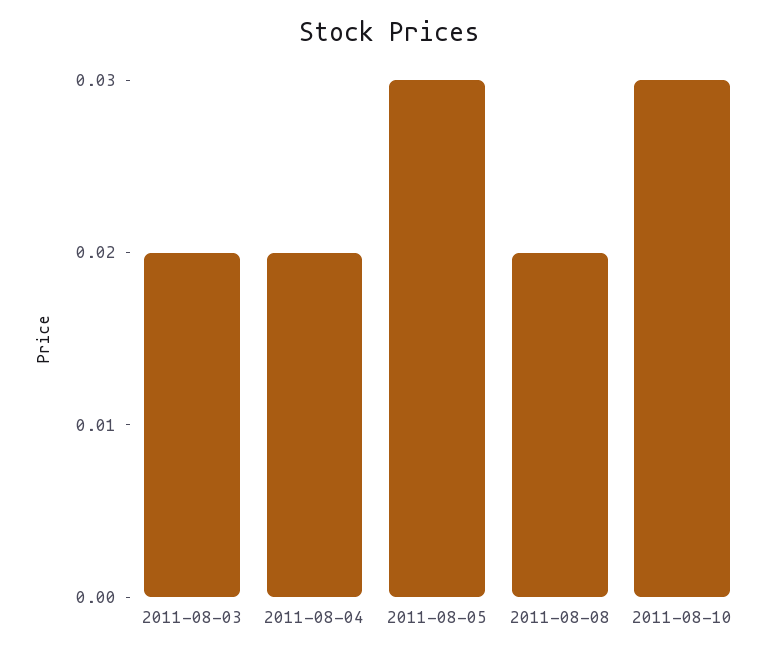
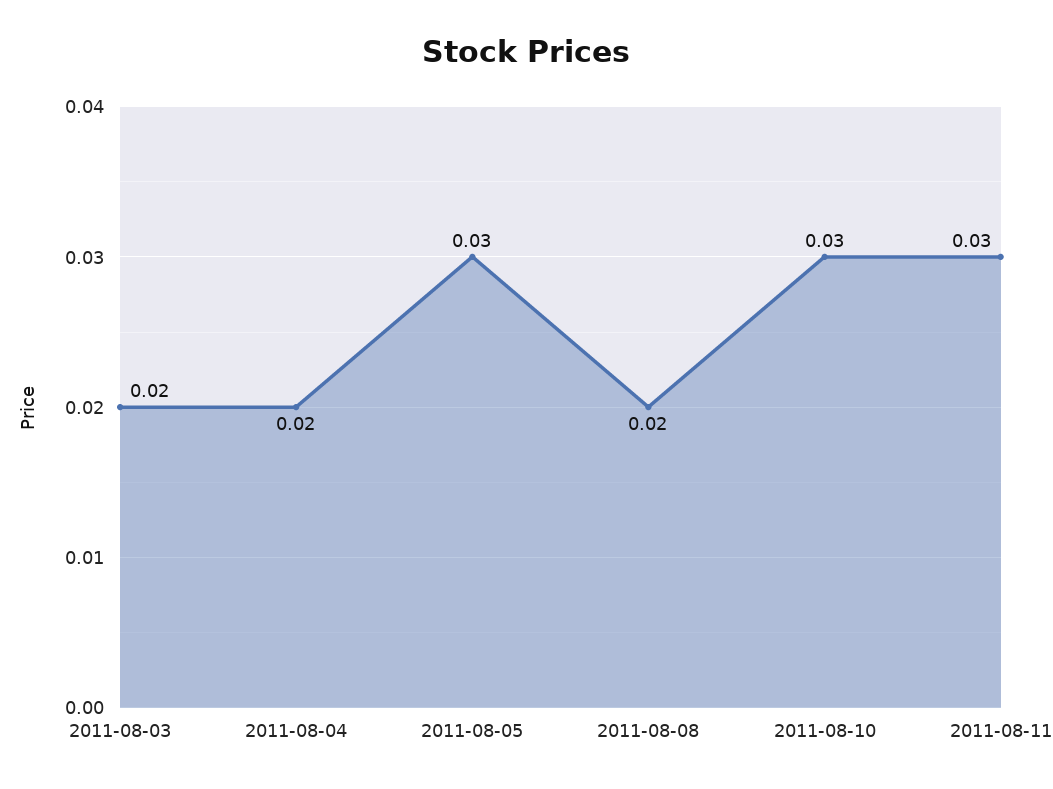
2011-08-11: none -> 0.03

